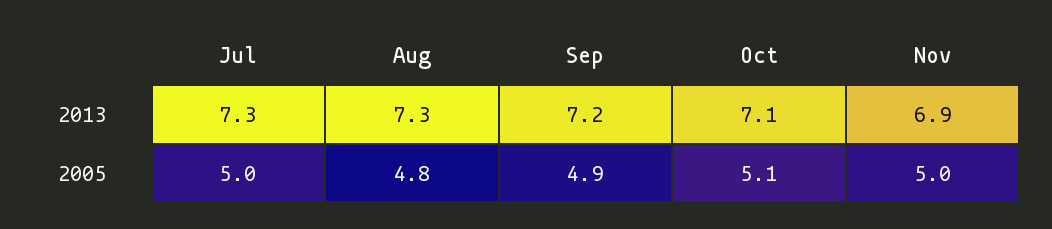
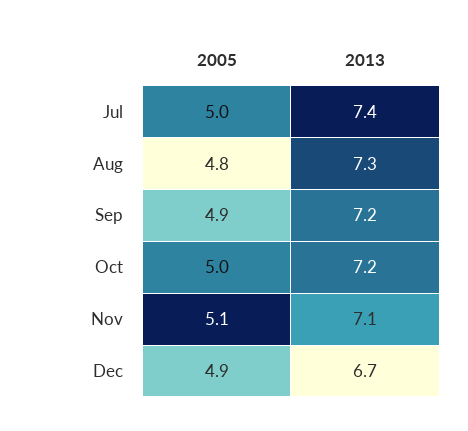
Jul, 2013: 7.3 -> 7.4
Oct, 2013: 7.1 -> 7.2
Nov, 2013: 6.9 -> 7.1
Oct, 2005: 5.1 -> 5
Nov, 2005: 5 -> 5.1
Dec, 2005: none -> 4.9
Dec, 2013: none -> 6.7

